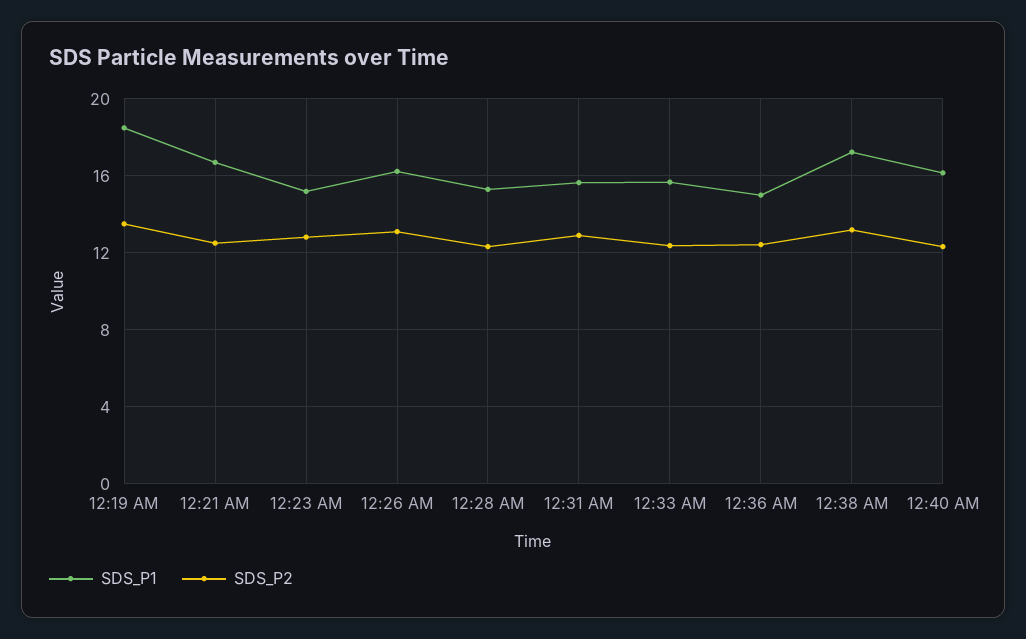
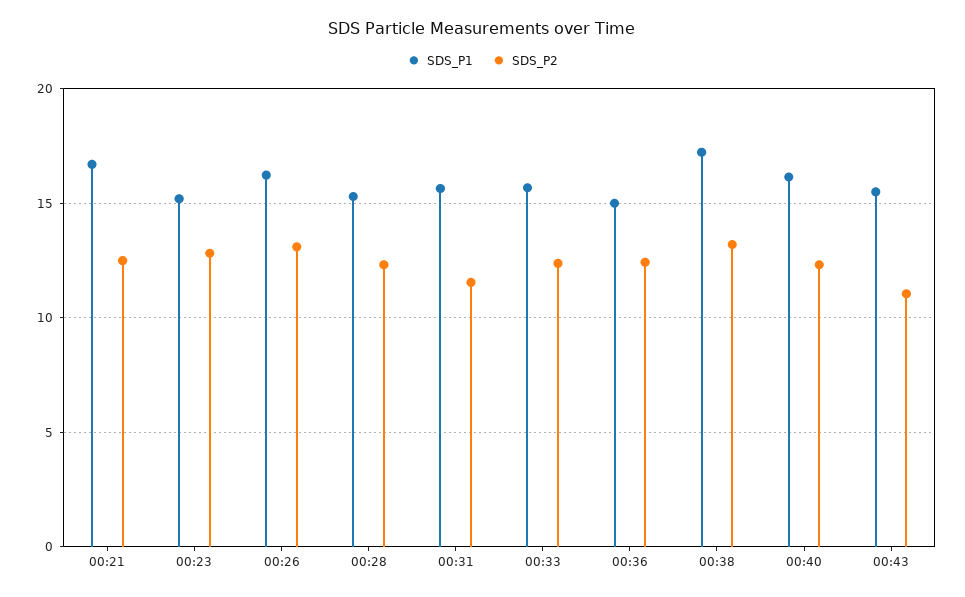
SDS_P1, 12:19 AM: 18.5 -> none
SDS_P2, 12:19 AM: 13.5 -> none
SDS_P2, 12:31 AM: 13 -> 11.5
SDS_P1, 00:43: none -> 15.5
SDS_P2, 00:43: none -> 11

